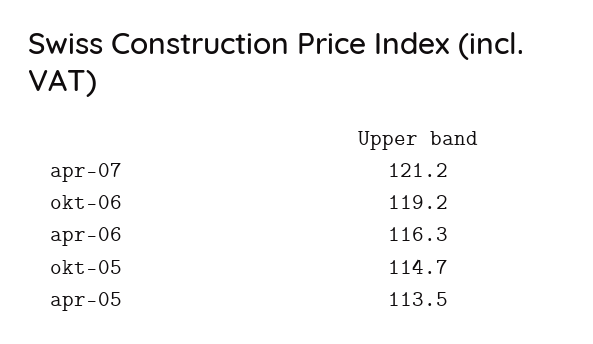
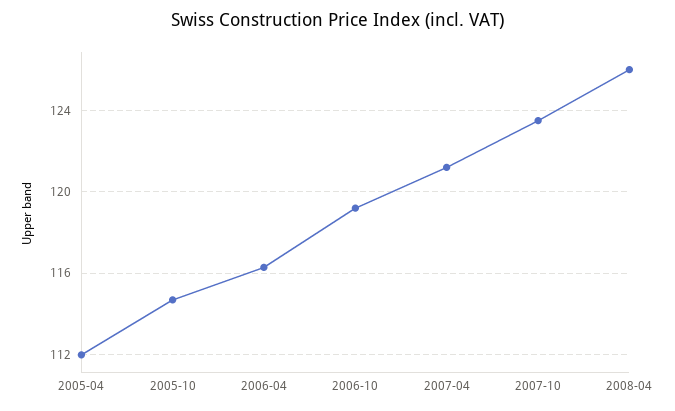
apr-05: 113.5 -> 112
2007-10: none -> 123.5
2008-04: none -> 126

